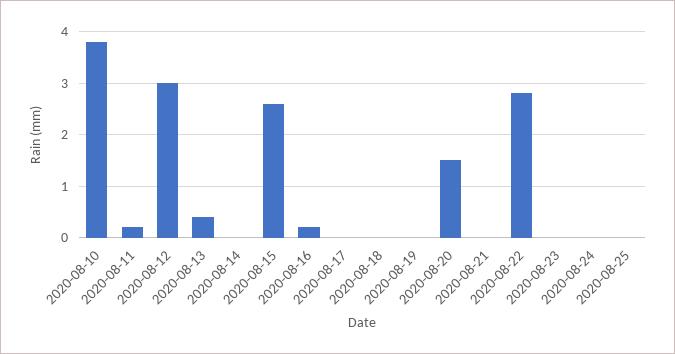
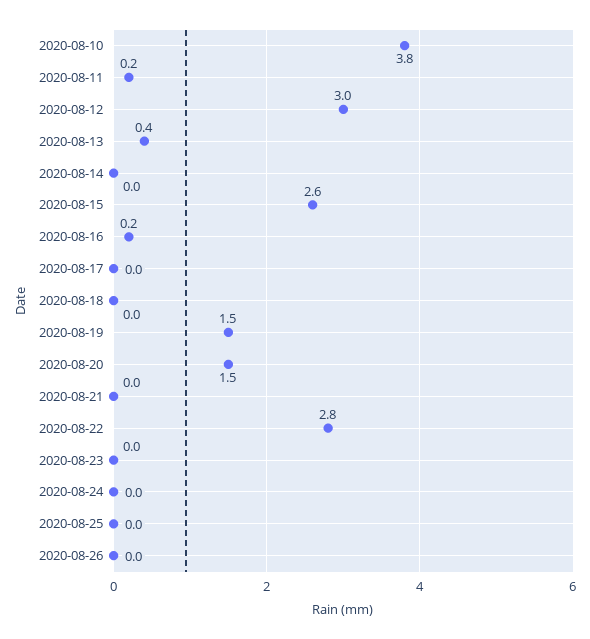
2020-08-19: 0 -> 1.5
2020-08-26: none -> 0

